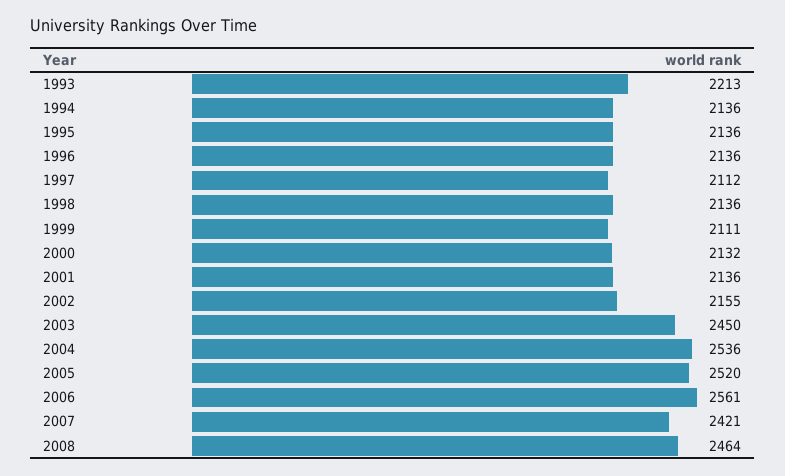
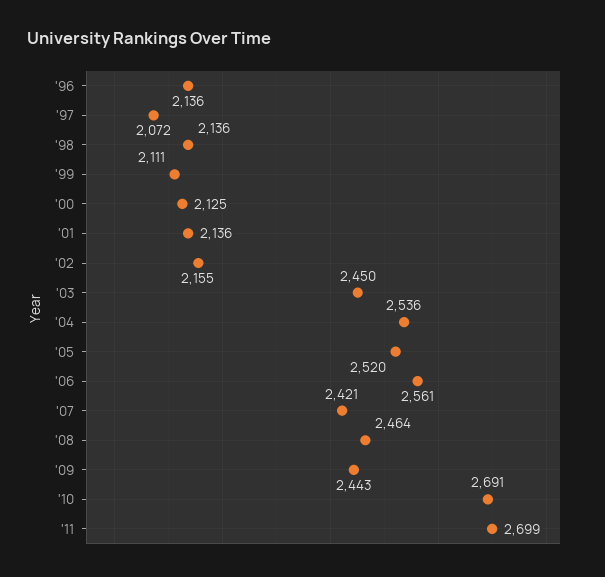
1993: 2213 -> none
1994: 2136 -> none
1995: 2136 -> none
1997: 2112 -> 2072
2000: 2132 -> 2125
'09: none -> 2443
'10: none -> 2691
'11: none -> 2699

